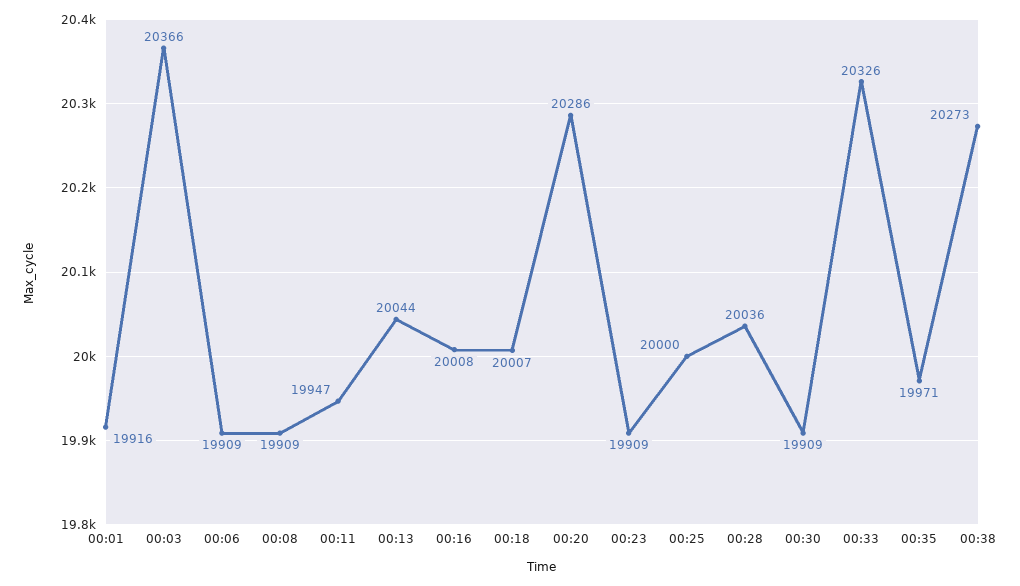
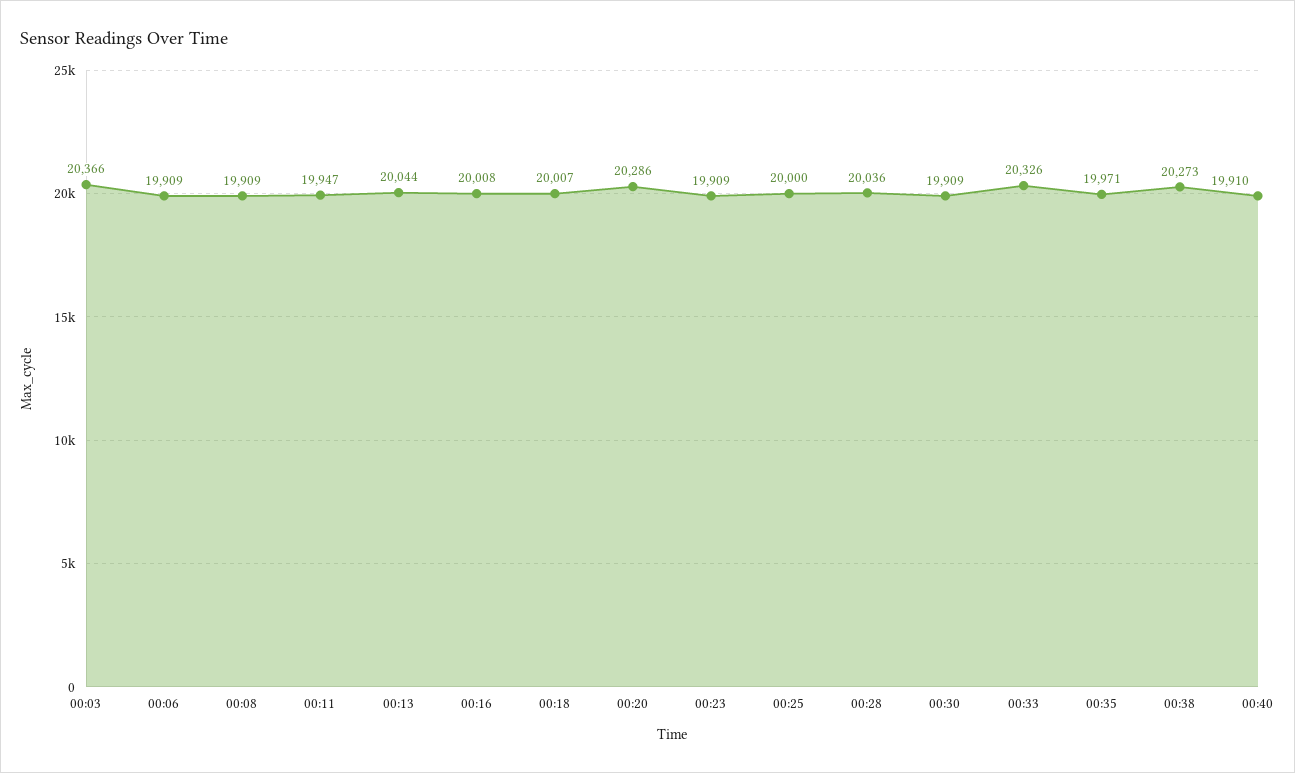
00:01: 19916 -> none
00:40: none -> 19910

